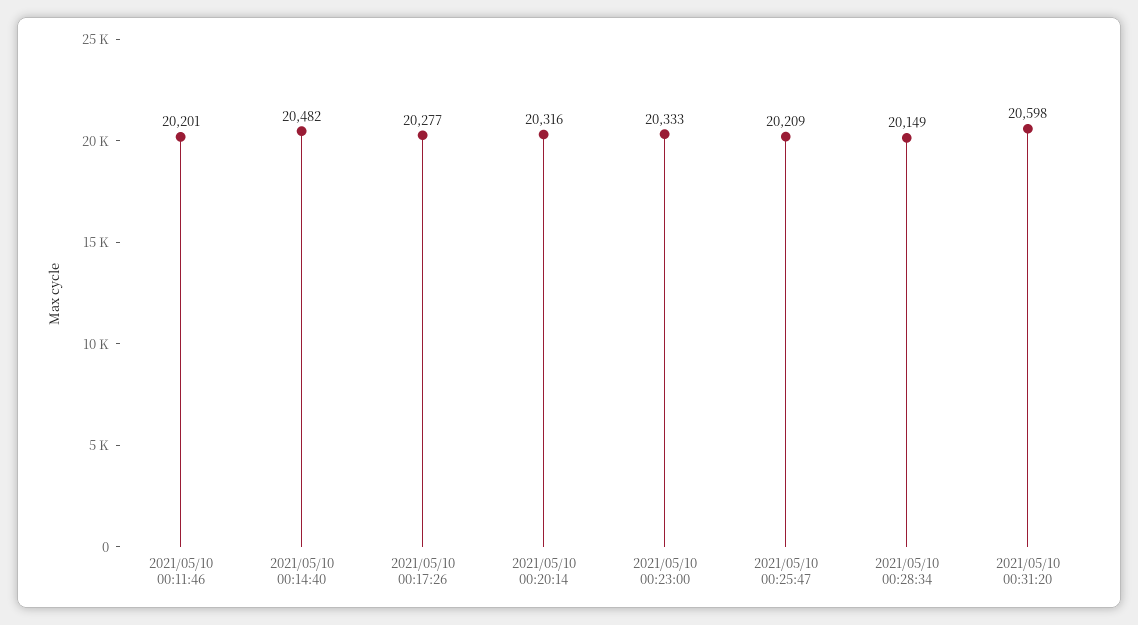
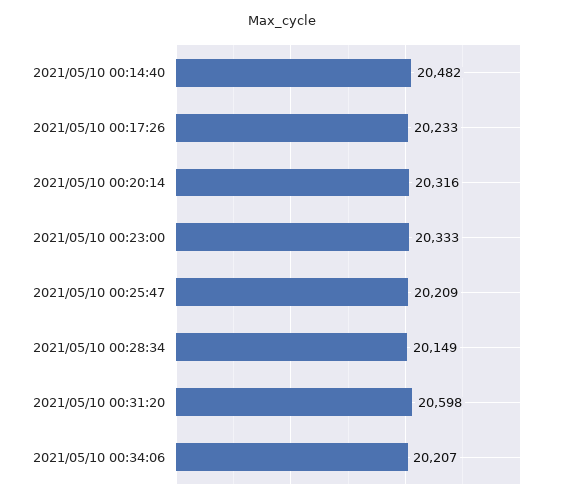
2021/05/10 00:11:46: 20201 -> none
2021/05/10 00:17:26: 20277 -> 20233
2021/05/10 00:34:06: none -> 20207

